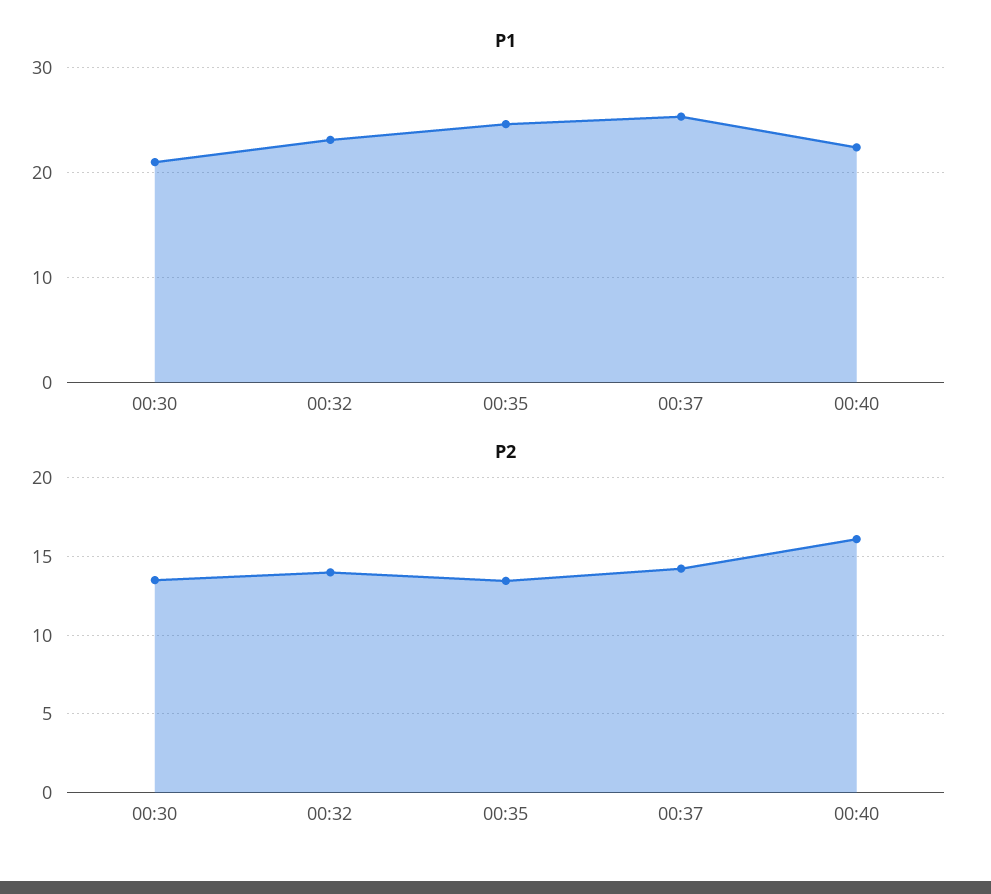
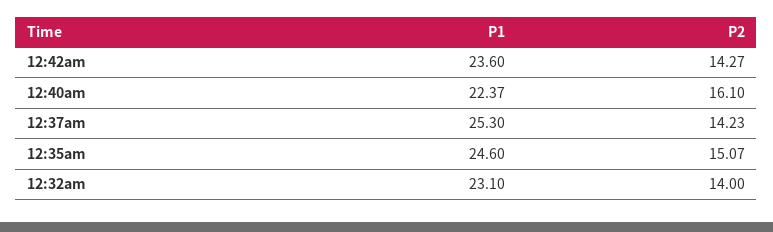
P1, 00:30: 21 -> none
P2, 00:30: 13.5 -> none
P2, 00:35: 13.5 -> 15.07
P1, 12:42am: none -> 23.6
P2, 12:42am: none -> 14.27

